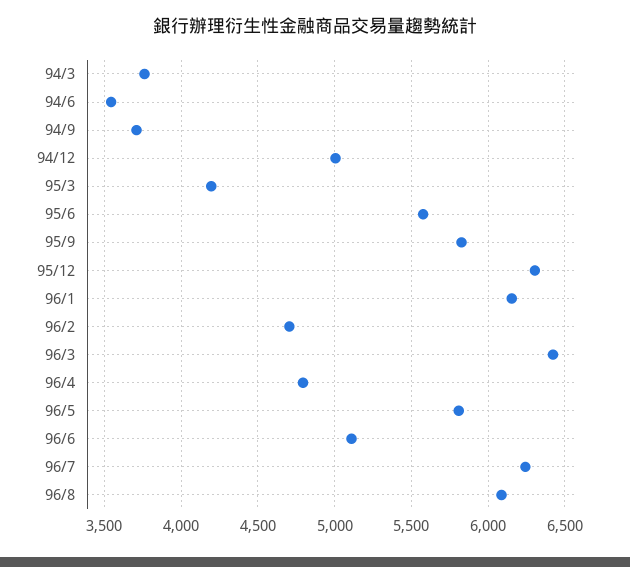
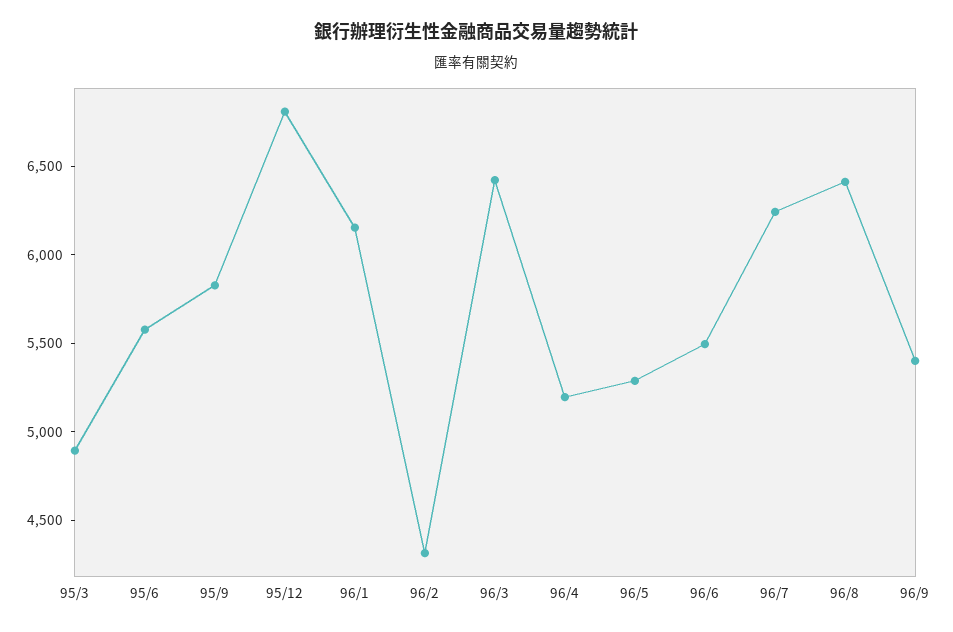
94/3: 3750 -> none
94/6: 3550 -> none
94/9: 3700 -> none
94/12: 5000 -> none
95/3: 4200 -> 4900
95/12: 6300 -> 6800
96/2: 4700 -> 4300
96/4: 4800 -> 5200
96/5: 5800 -> 5300
96/6: 5100 -> 5500
96/8: 6100 -> 6400
96/9: none -> 5400

